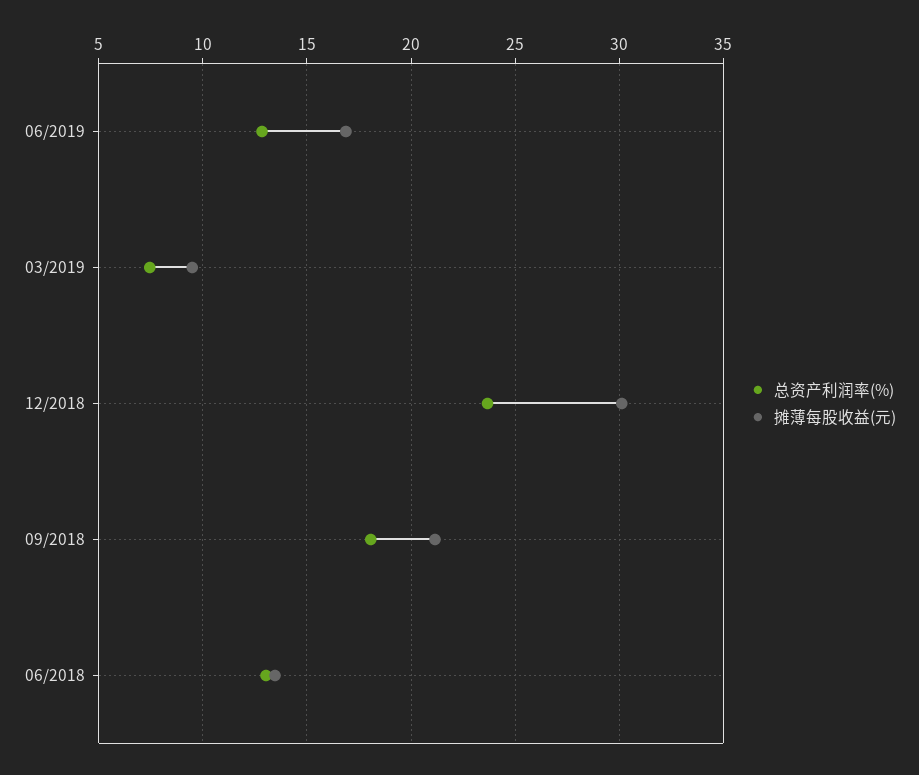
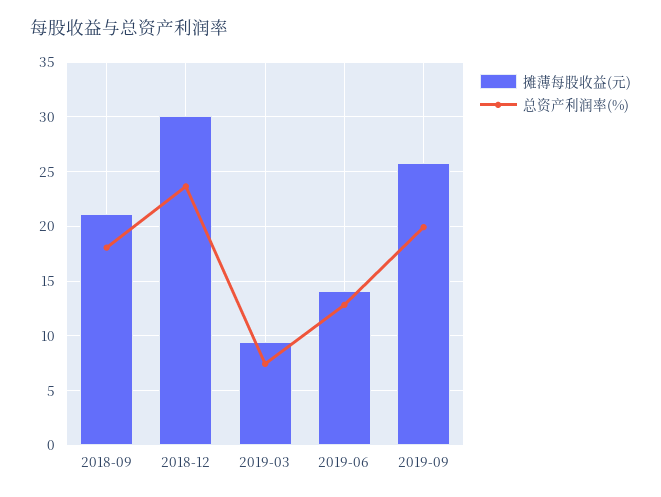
摊薄每股收益(元), 06/2019: 17 -> 14
总资产利润率(%), 06/2018: 13 -> none
摊薄每股收益(元), 06/2018: 13.5 -> none
摊薄每股收益(元), 2019-09: none -> 26
总资产利润率(%), 2019-09: none -> 20

